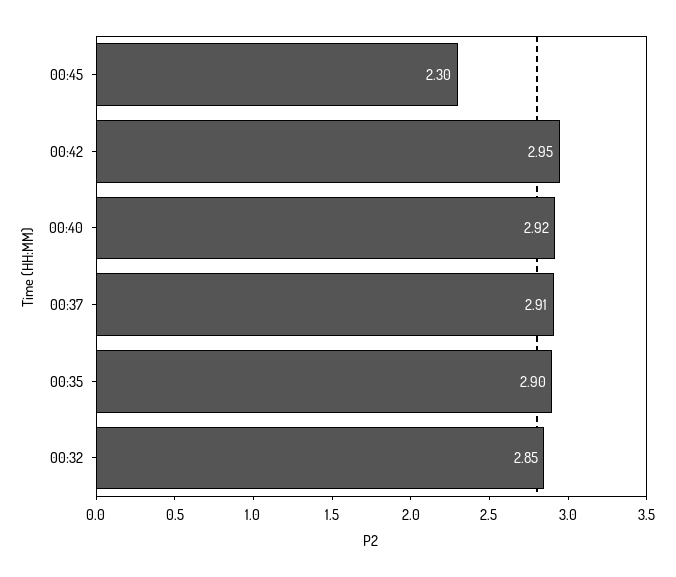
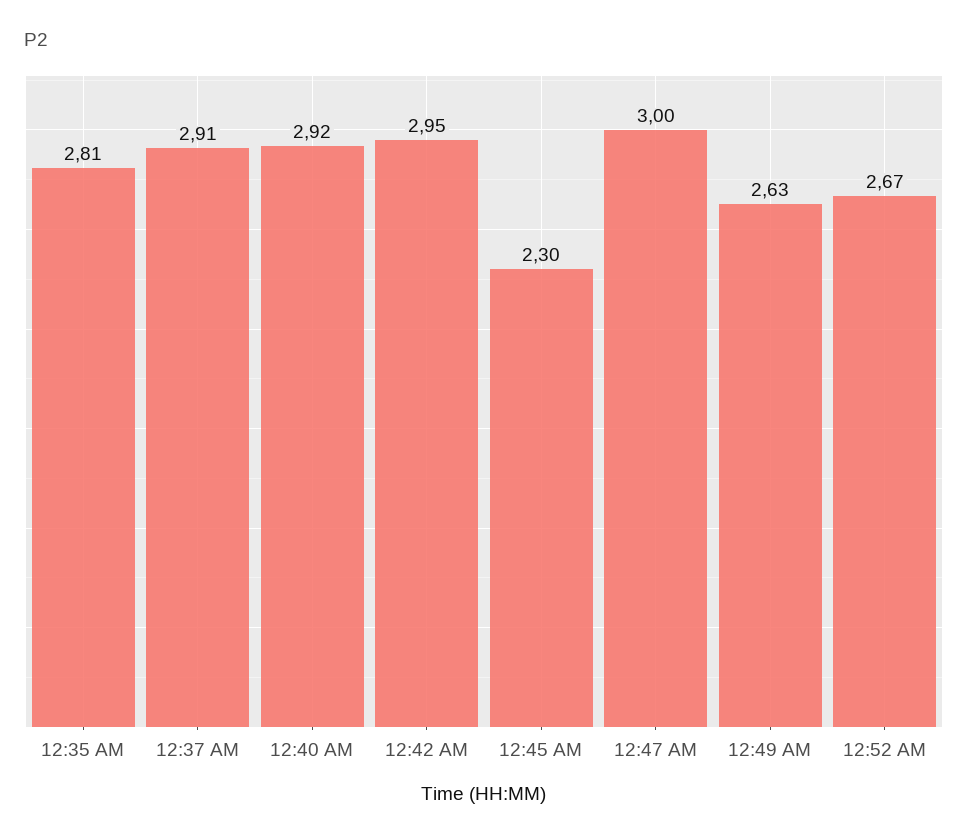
00:35: 2.9 -> 2.81
00:32: 2.85 -> none
12:47 AM: none -> 3
12:49 AM: none -> 2.63
12:52 AM: none -> 2.67

